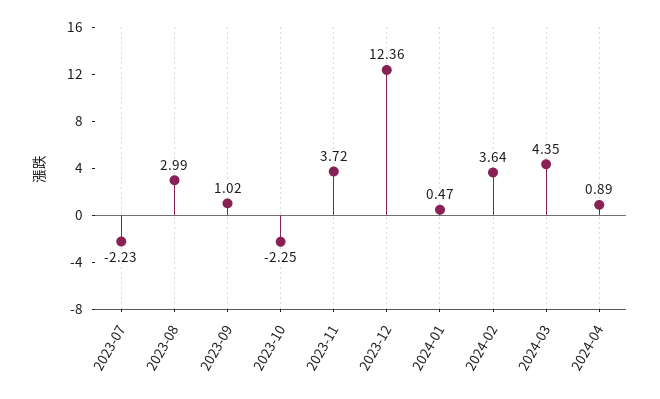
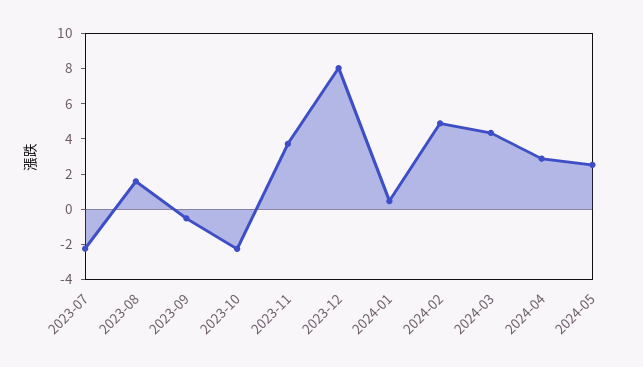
2023-08: 2.99 -> 1.5
2023-09: 1.02 -> -0.5
2023-12: 12.36 -> 8
2024-02: 3.64 -> 5
2024-04: 0.89 -> 3
2024-05: none -> 2.5

